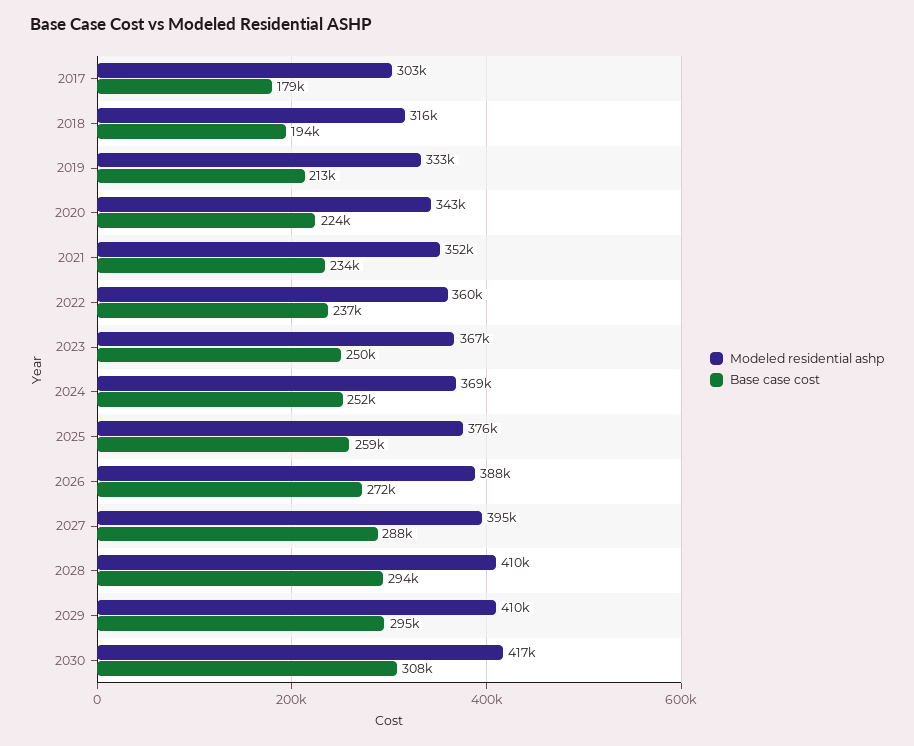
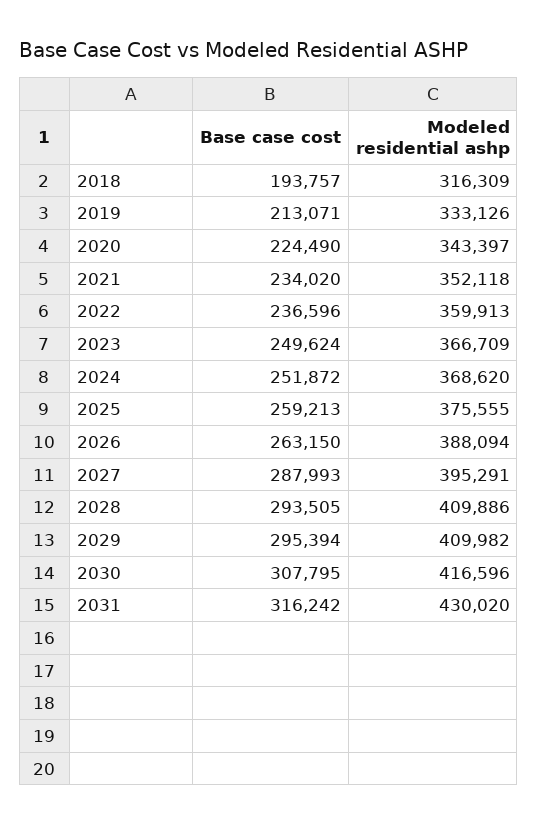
Modeled residential ashp, 2017: 303000 -> none
Base case cost, 2017: 179000 -> none
Base case cost, 2026: 272000 -> 263150
Base case cost, 2031: none -> 316242
Modeled residential ashp, 2031: none -> 430020

